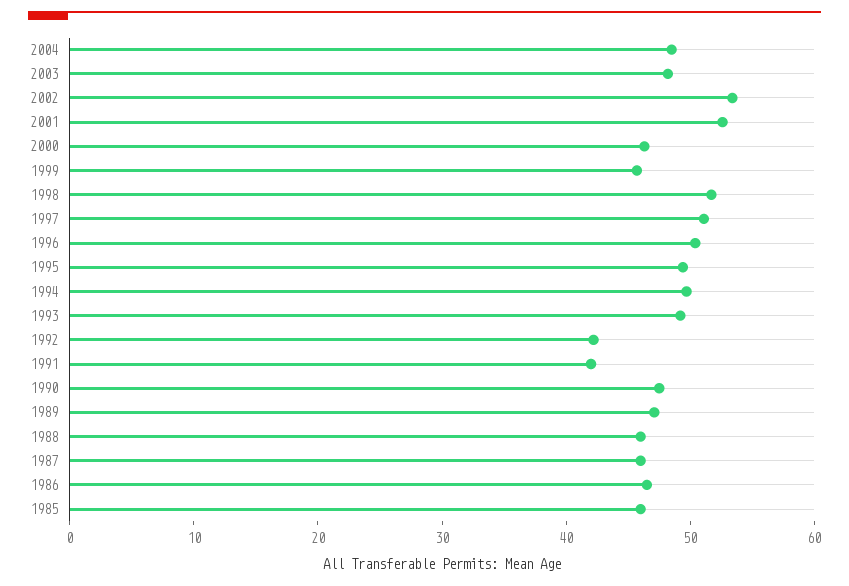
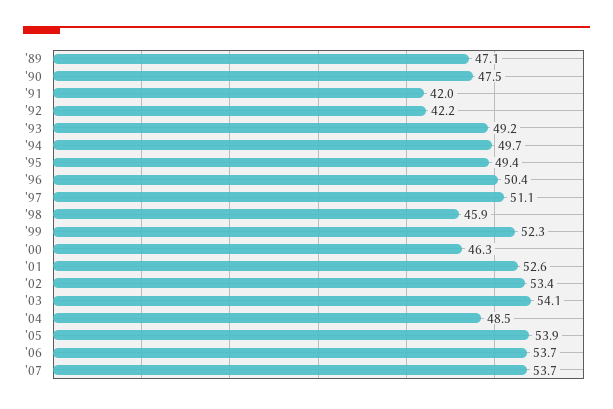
2003: 48 -> 54.1
1999: 46 -> 52.3
1998: 52 -> 45.9
1988: 46 -> none
1987: 46 -> none
1986: 46 -> none
1985: 46 -> none
'05: none -> 53.9
'06: none -> 53.7
'07: none -> 53.7

